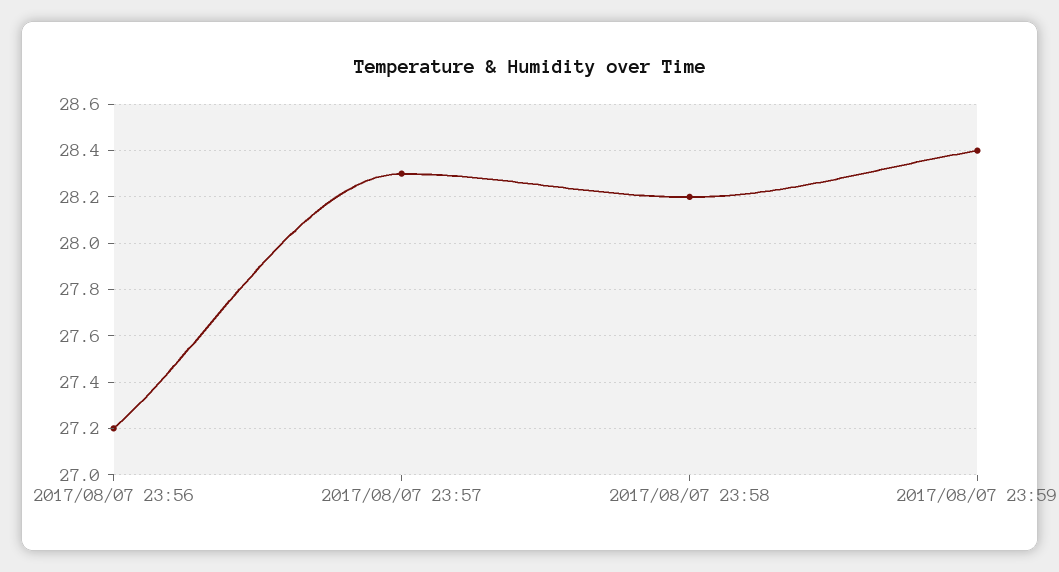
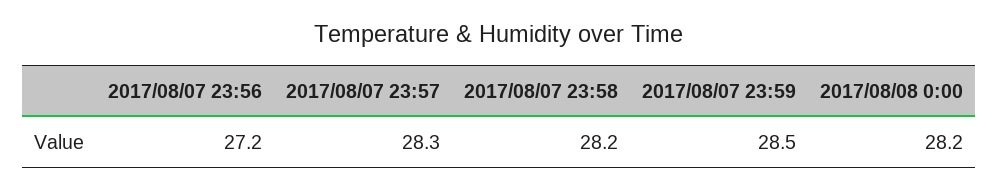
2017/08/07 23:59: 28.4 -> 28.5
2017/08/08 0:00: none -> 28.2

